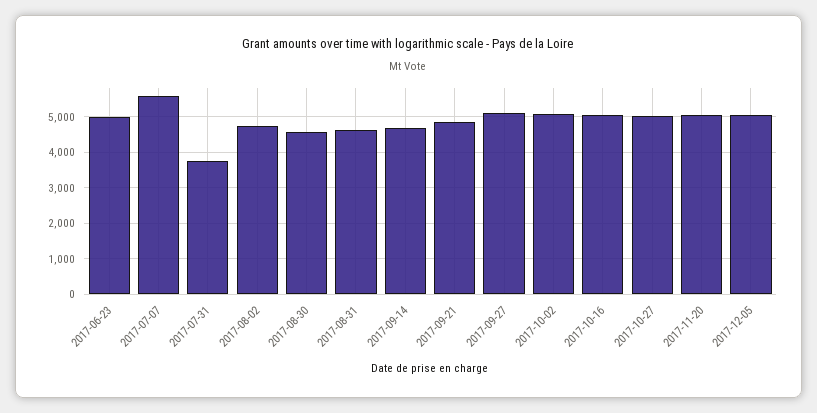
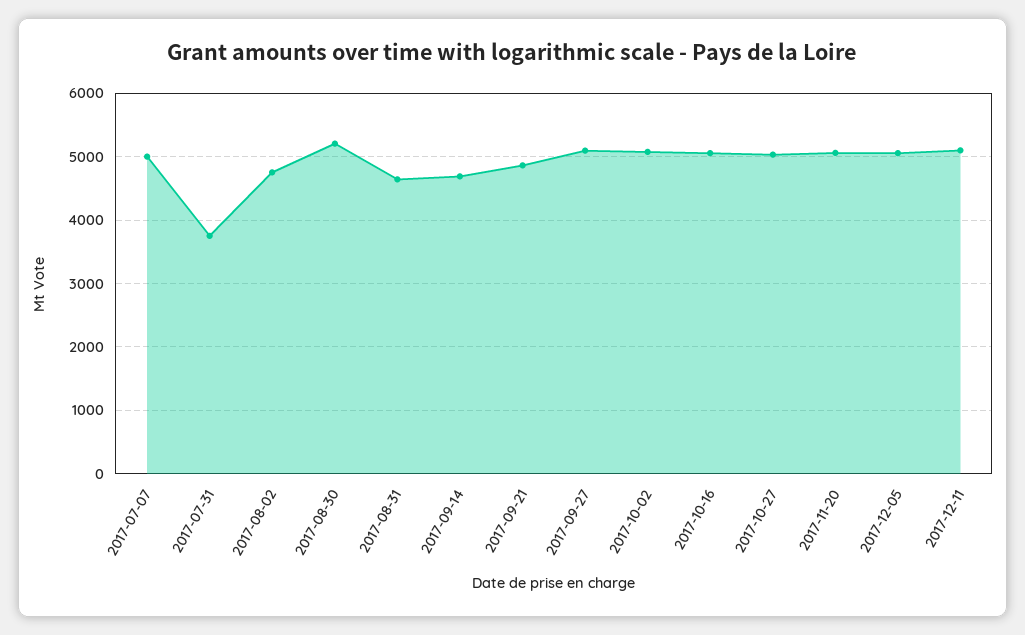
2017-06-23: 5000 -> none
2017-07-07: 5600 -> 5000
2017-08-30: 4600 -> 5200
2017-12-11: none -> 5100

